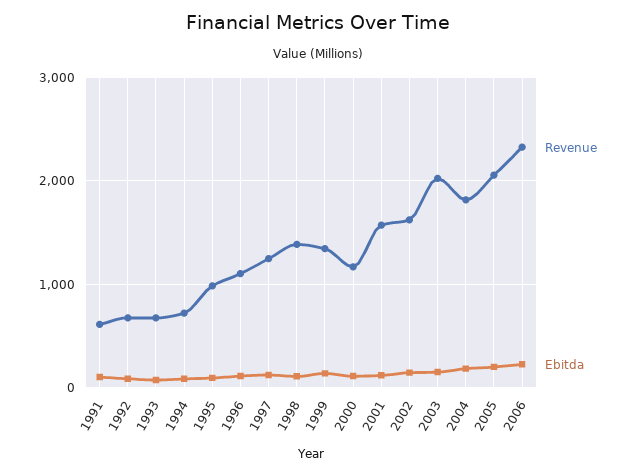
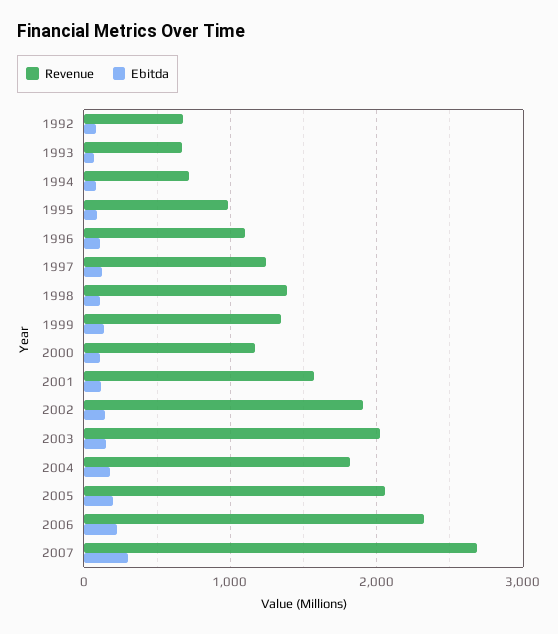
Revenue, 1991: 600 -> none
Ebitda, 1991: 100 -> none
Revenue, 2002: 1600 -> 1900
Revenue, 2007: none -> 2700
Ebitda, 2007: none -> 300

